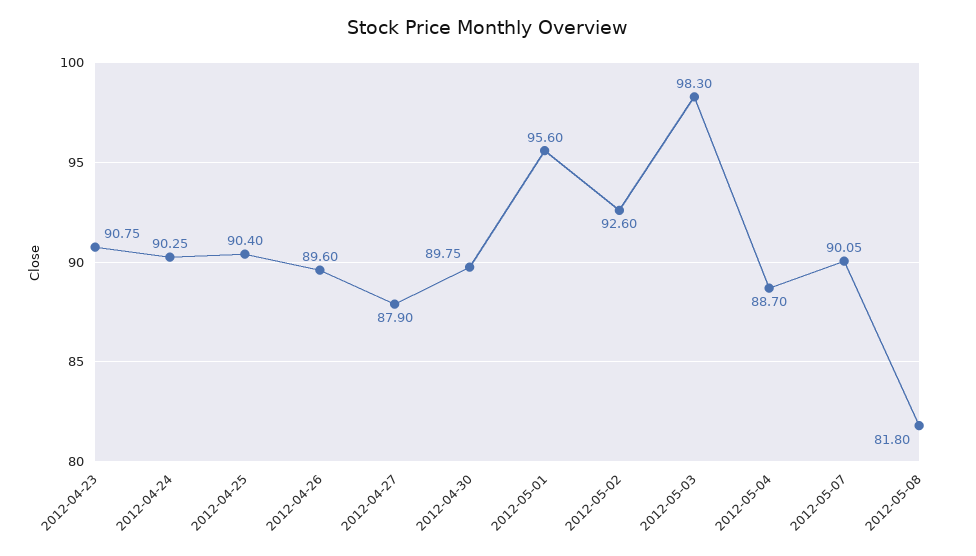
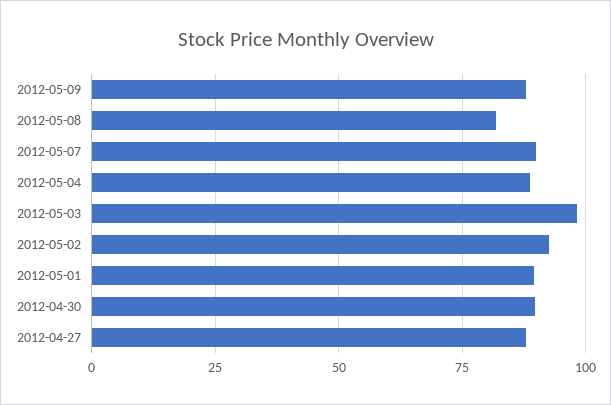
2012-04-23: 90.75 -> none
2012-04-24: 90.25 -> none
2012-04-25: 90.4 -> none
2012-04-26: 89.6 -> none
2012-05-01: 95.6 -> 90
2012-05-09: none -> 87.5

